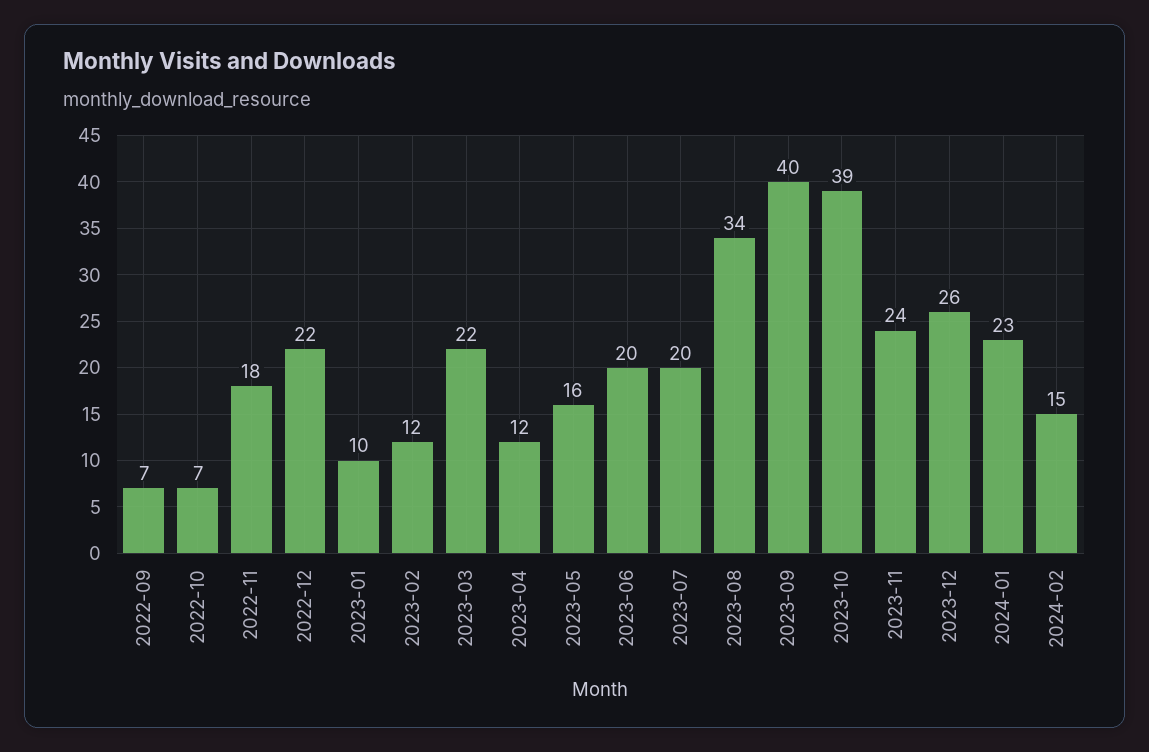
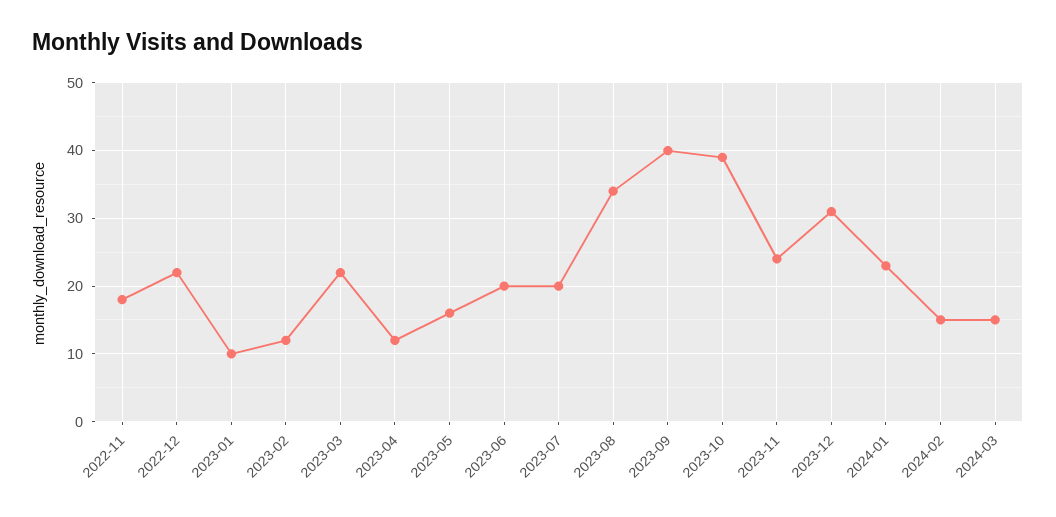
2022-09: 7 -> none
2022-10: 7 -> none
2023-12: 26 -> 31
2024-03: none -> 15

